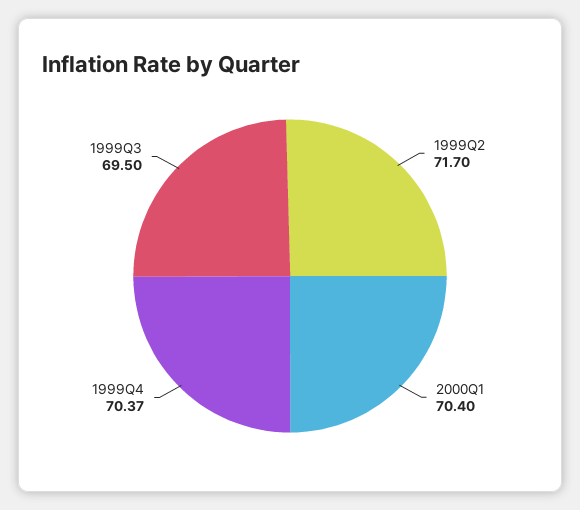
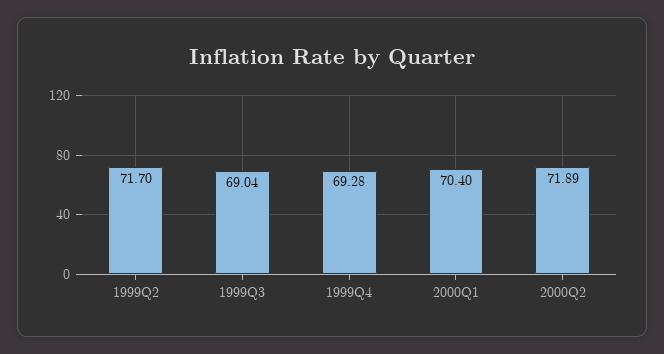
1999Q4: 70.37 -> 69.28
1999Q3: 69.5 -> 69.04
2000Q2: none -> 71.89

